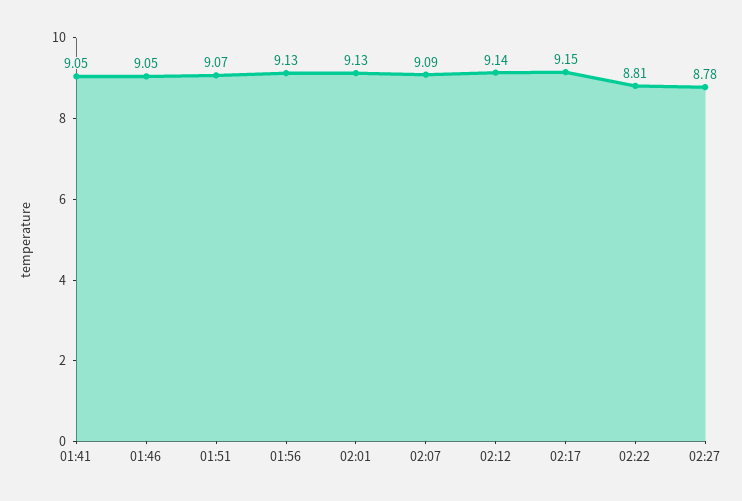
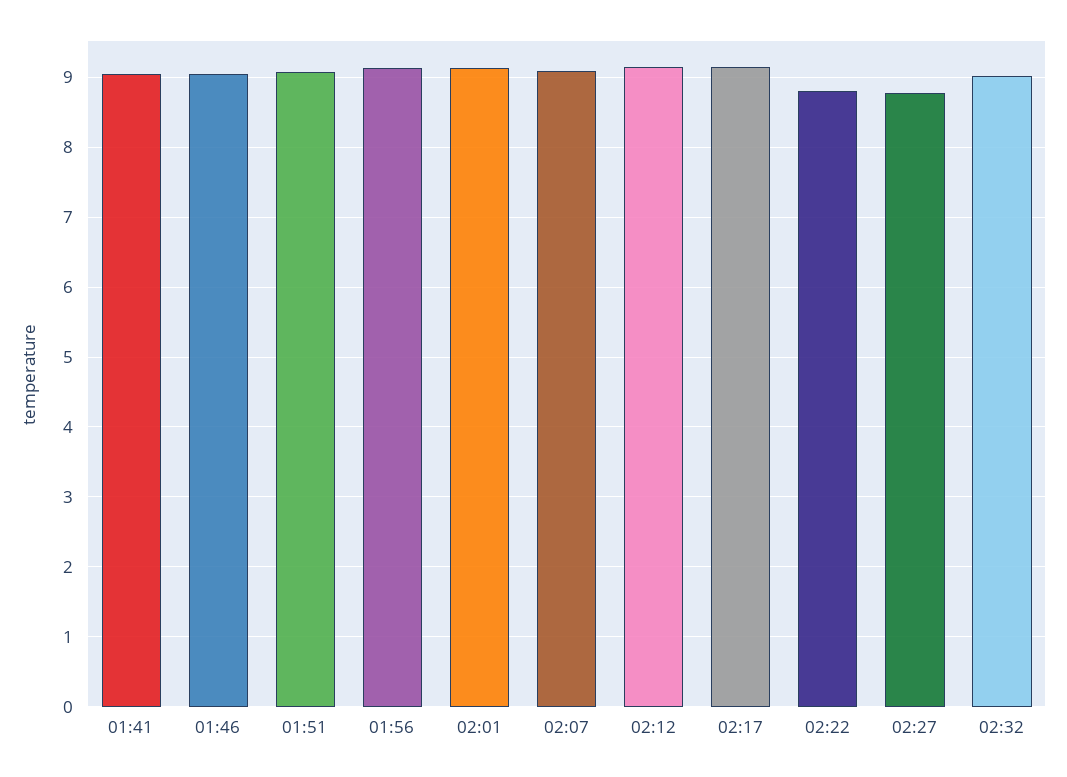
02:32: none -> 9

